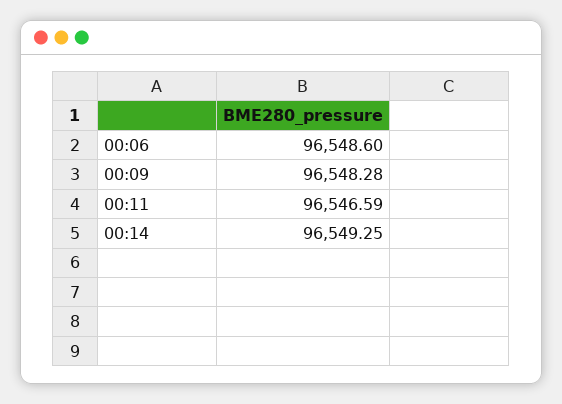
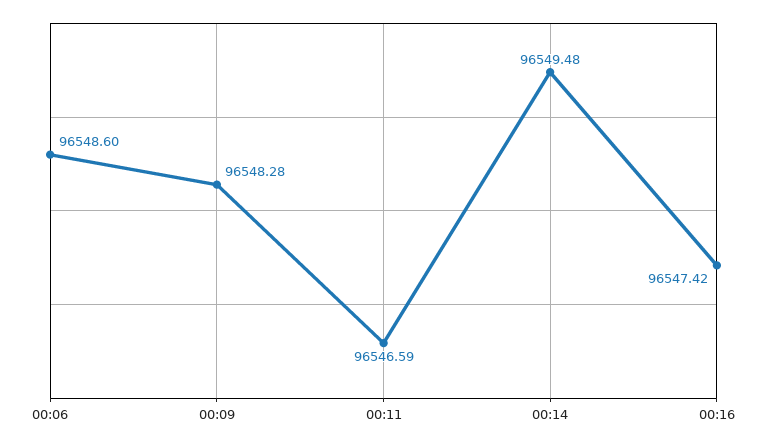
00:14: 96549.25 -> 96549.48
00:16: none -> 96547.42

